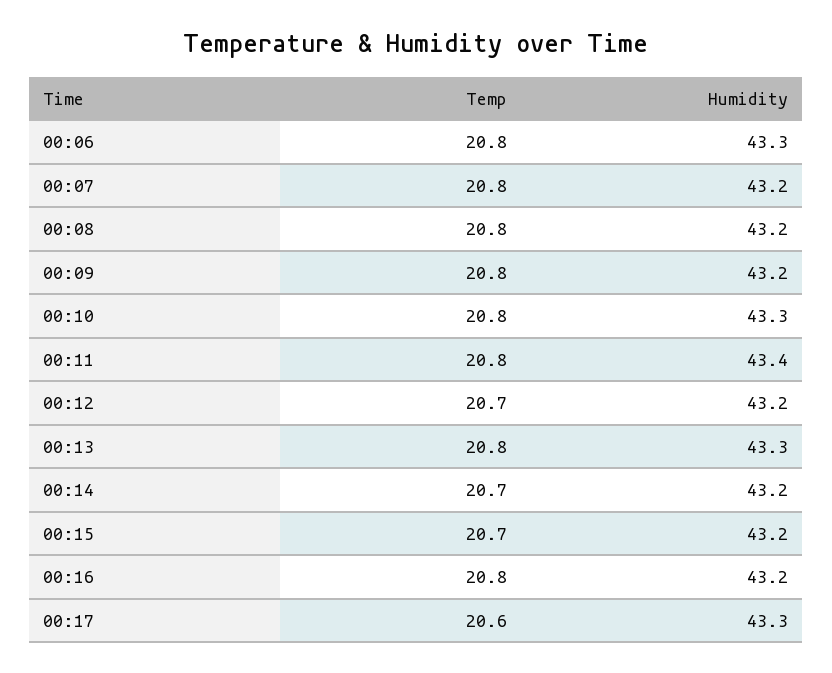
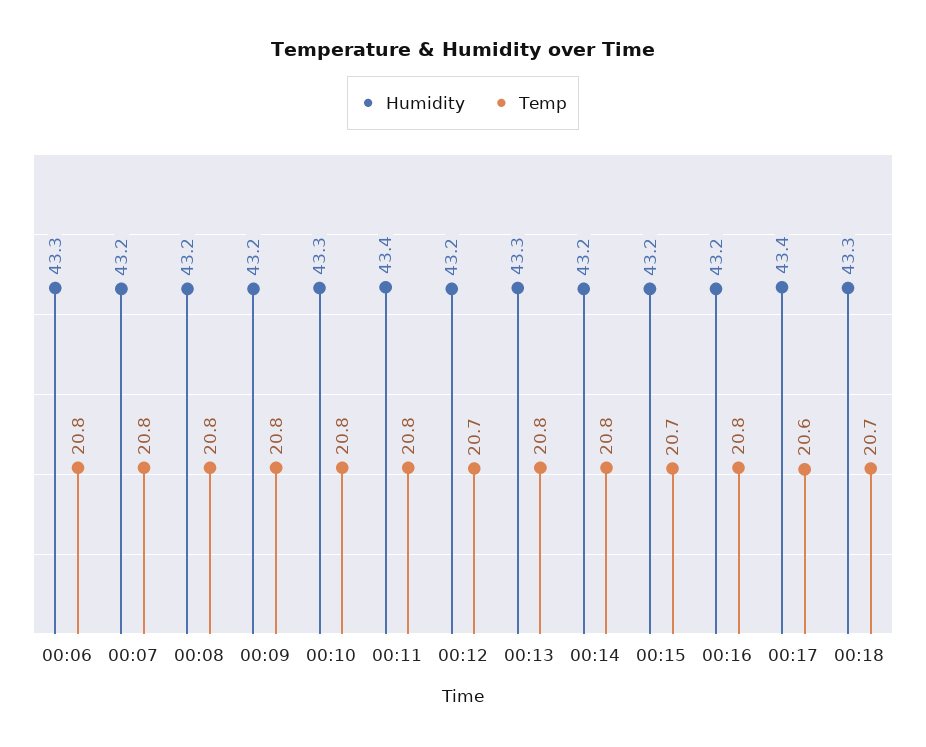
Temp, 00:14: 20.7 -> 20.8
Humidity, 00:17: 43.3 -> 43.4
Humidity, 00:18: none -> 43.3
Temp, 00:18: none -> 20.7

